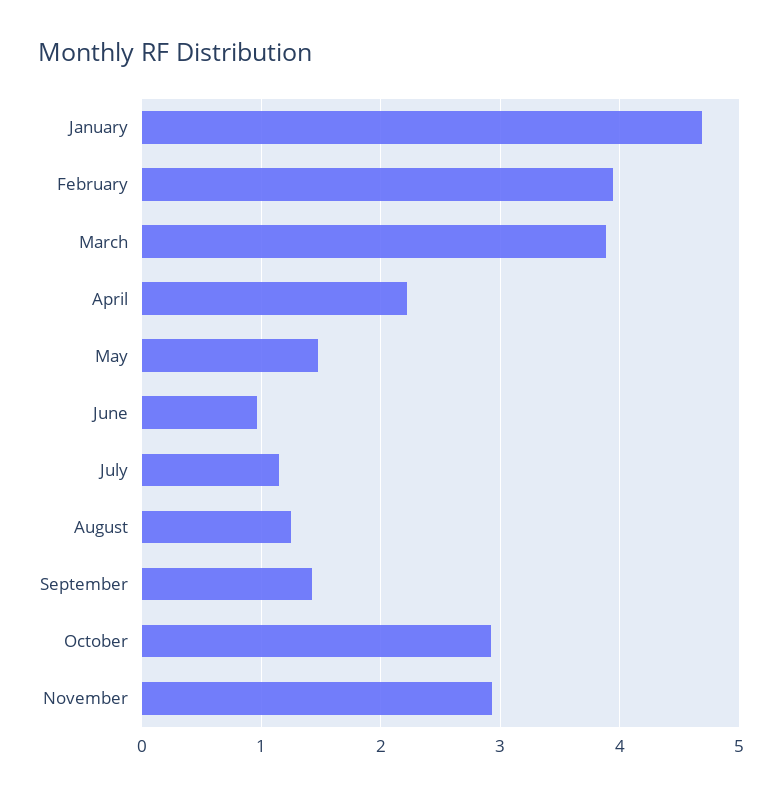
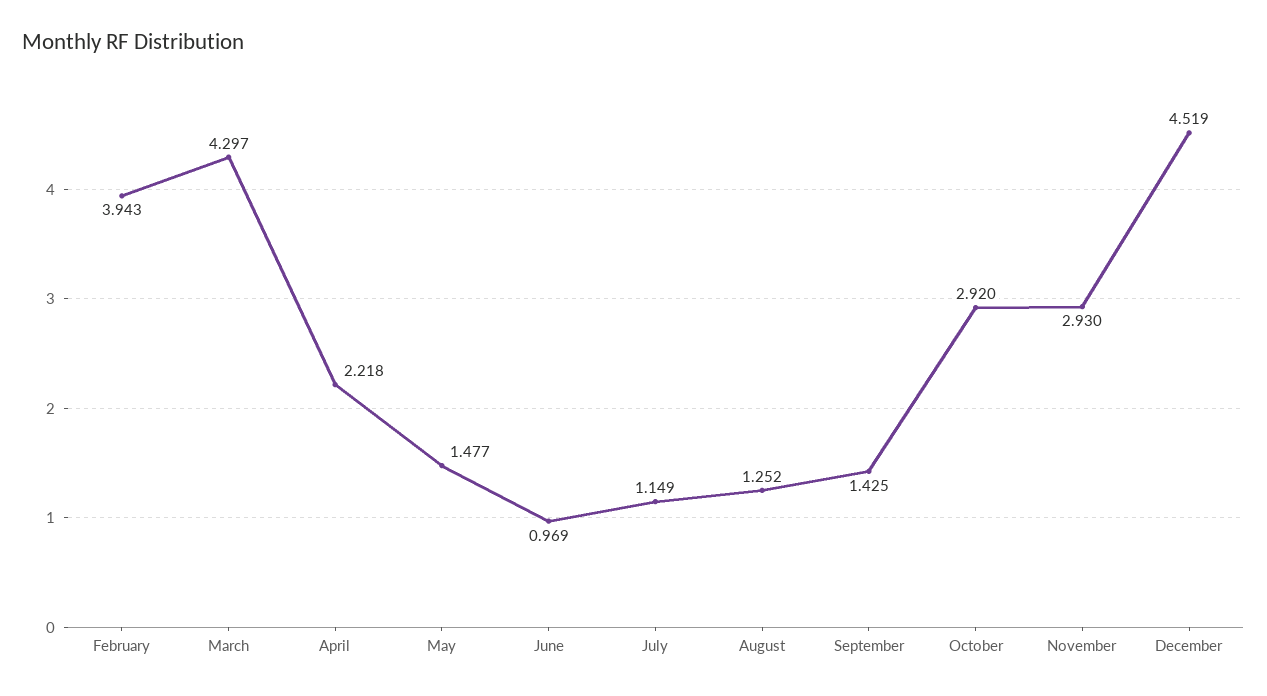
January: 4.7 -> none
March: 3.9 -> 4.297
December: none -> 4.519

